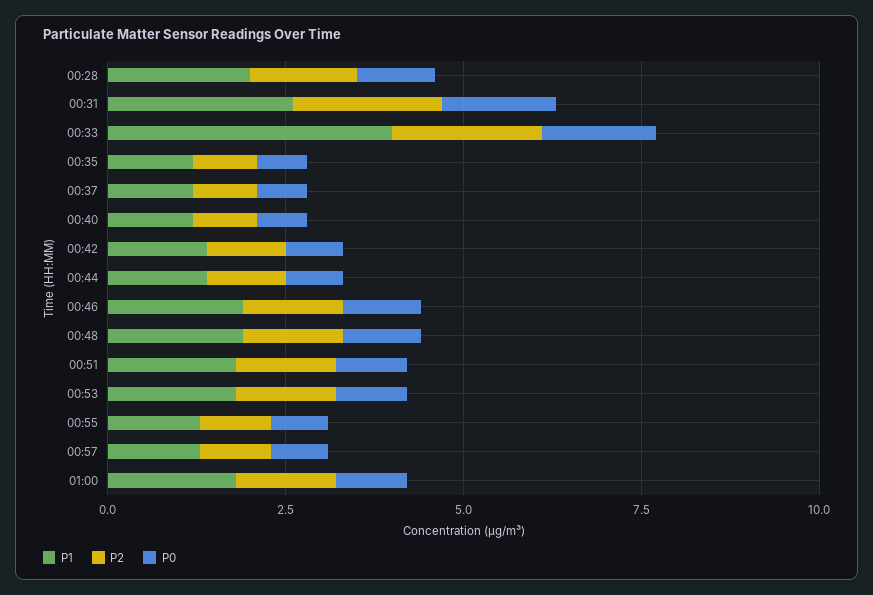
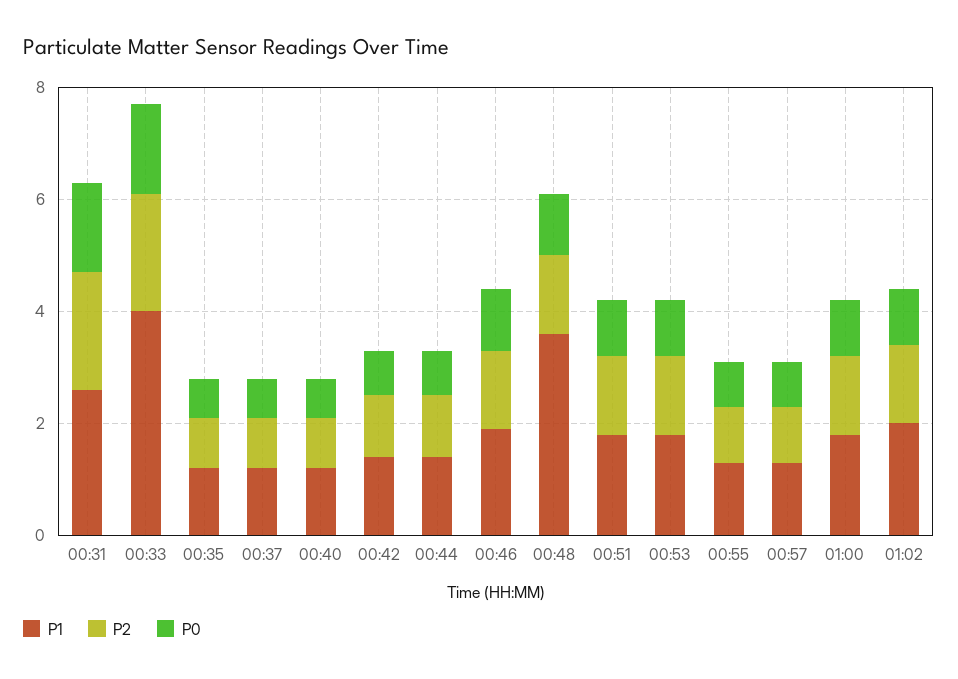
P1, 00:28: 2 -> none
P2, 00:28: 1.5 -> none
P0, 00:28: 1 -> none
P1, 00:48: 2 -> 3.5
P1, 01:02: none -> 2
P2, 01:02: none -> 1.5
P0, 01:02: none -> 1

